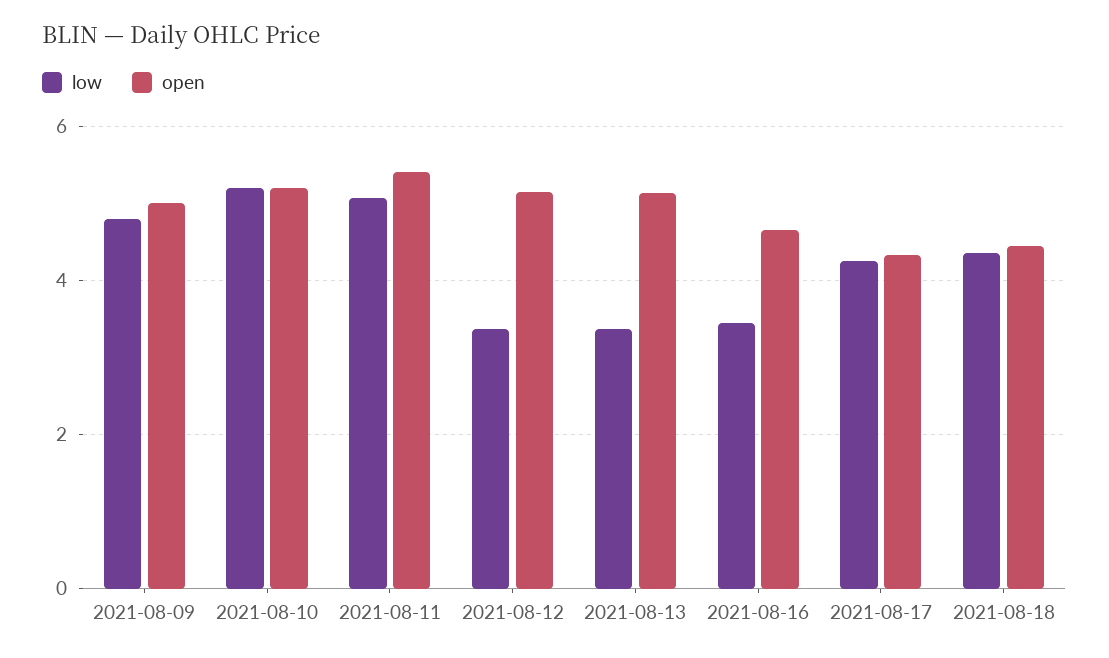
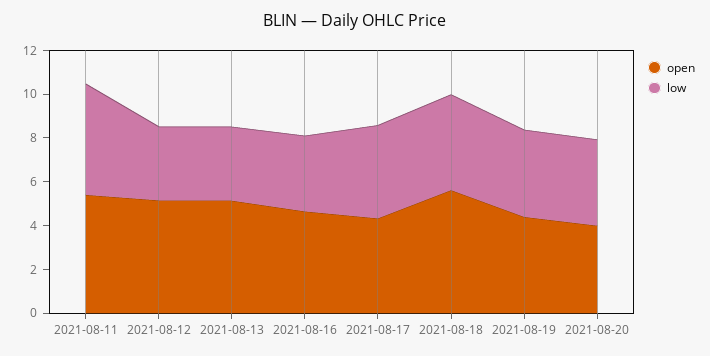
low, 2021-08-09: 4.8 -> none
open, 2021-08-09: 5 -> none
low, 2021-08-10: 5.2 -> none
open, 2021-08-10: 5.2 -> none
open, 2021-08-18: 4.4 -> 5.5
open, 2021-08-19: none -> 4.5
low, 2021-08-19: none -> 4
open, 2021-08-20: none -> 4
low, 2021-08-20: none -> 4

